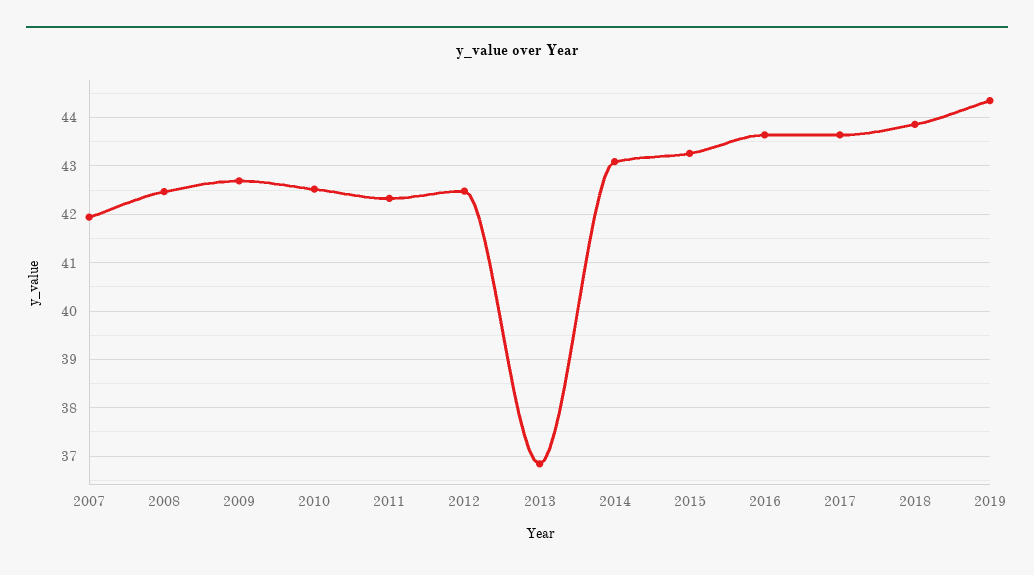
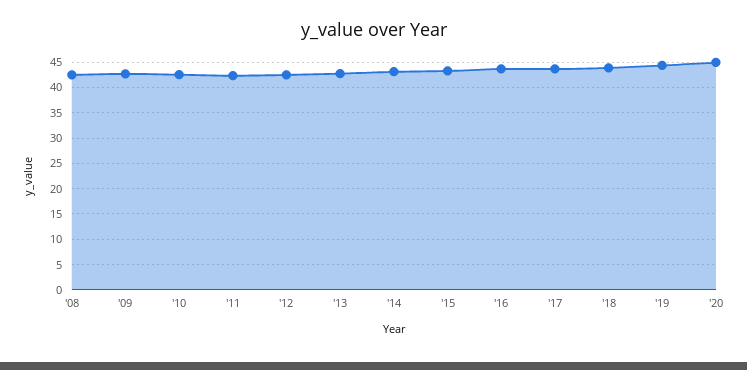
2007: 42 -> none
2013: 36.8 -> 42.5
'20: none -> 45

